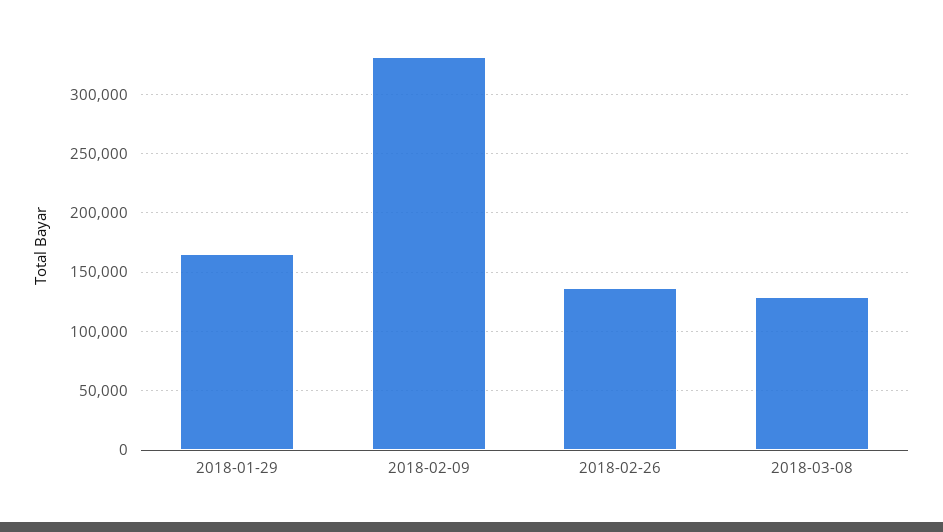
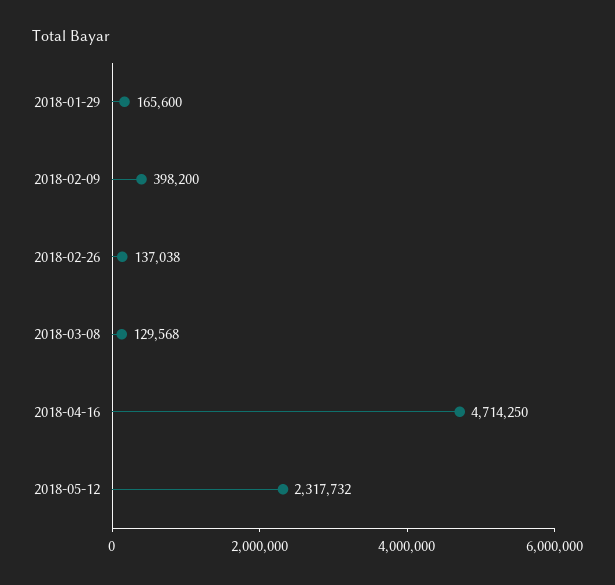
2018-02-09: 330000 -> 398200
2018-04-16: none -> 4714250
2018-05-12: none -> 2317732

